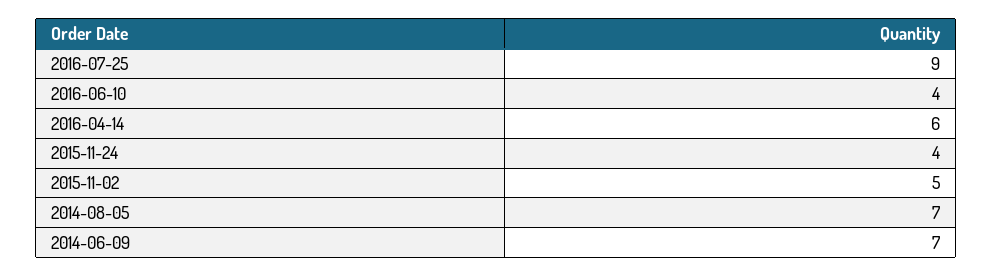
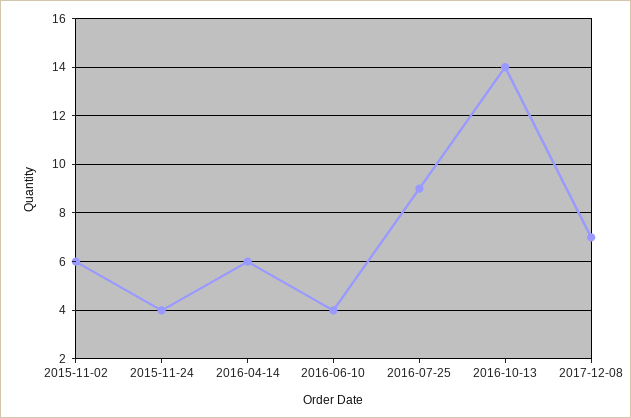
2015-11-02: 5 -> 6
2014-08-05: 7 -> none
2014-06-09: 7 -> none
2016-10-13: none -> 14
2017-12-08: none -> 7

